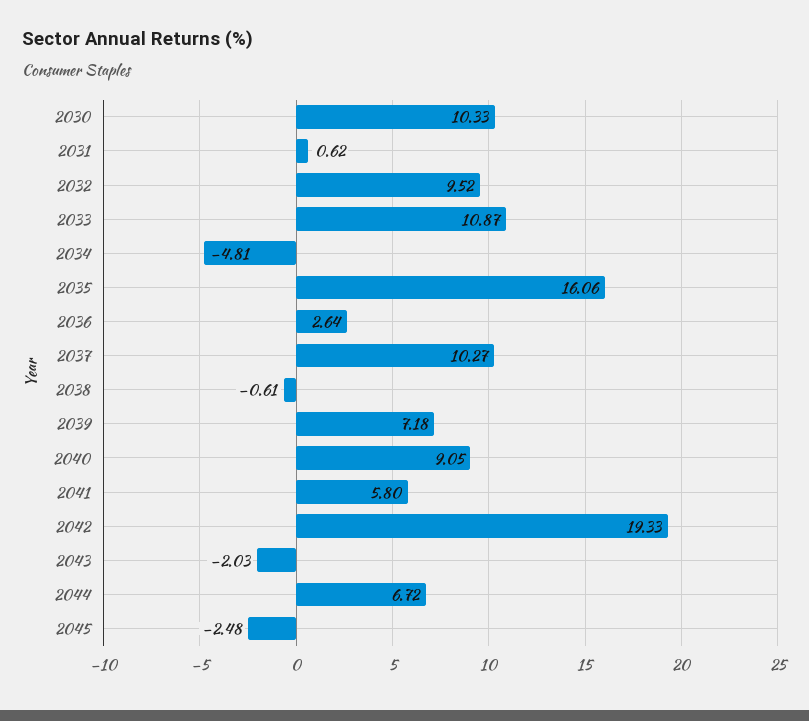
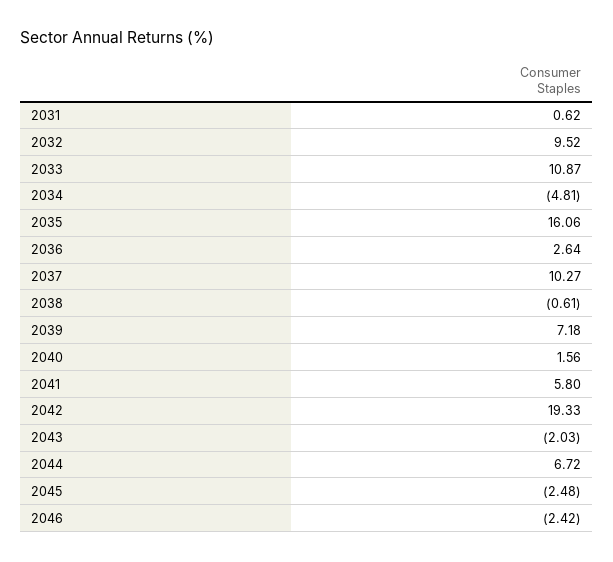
2030: 10.33 -> none
2040: 9.05 -> 1.56
2046: none -> -2.42

